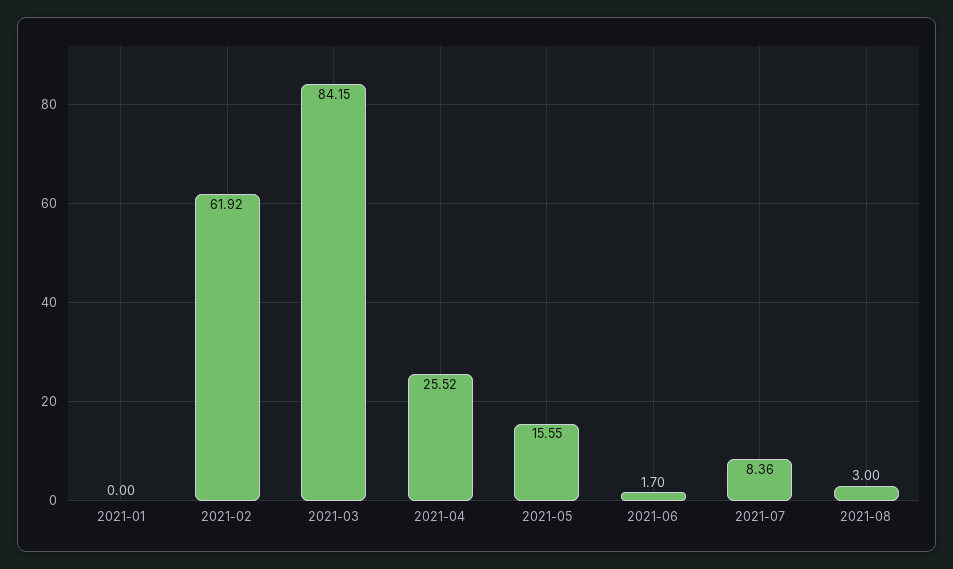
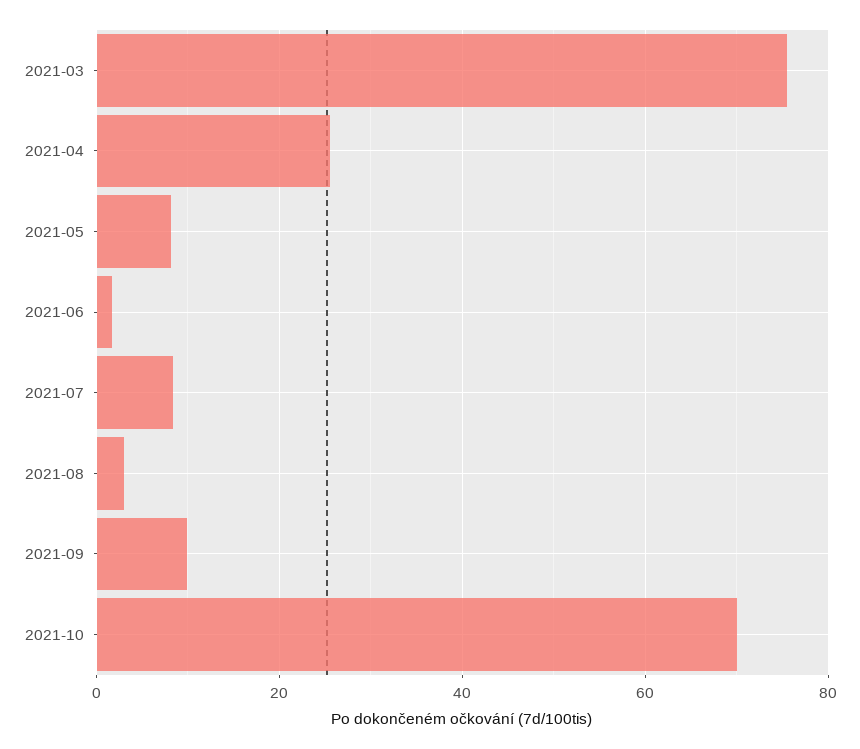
2021-01: 0 -> none
2021-02: 61.92 -> none
2021-03: 84.15 -> 76
2021-05: 15.55 -> 8
2021-09: none -> 10
2021-10: none -> 70

